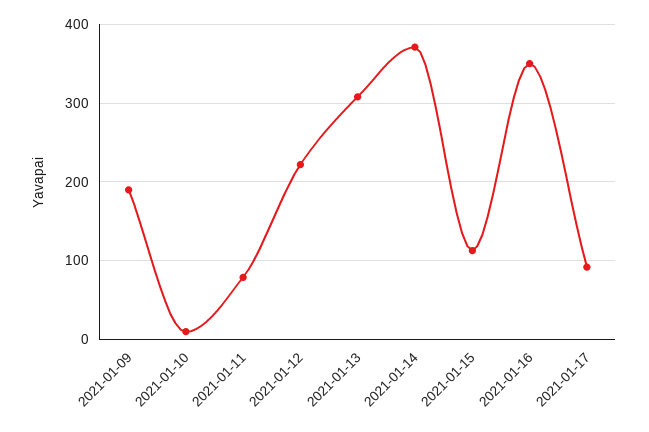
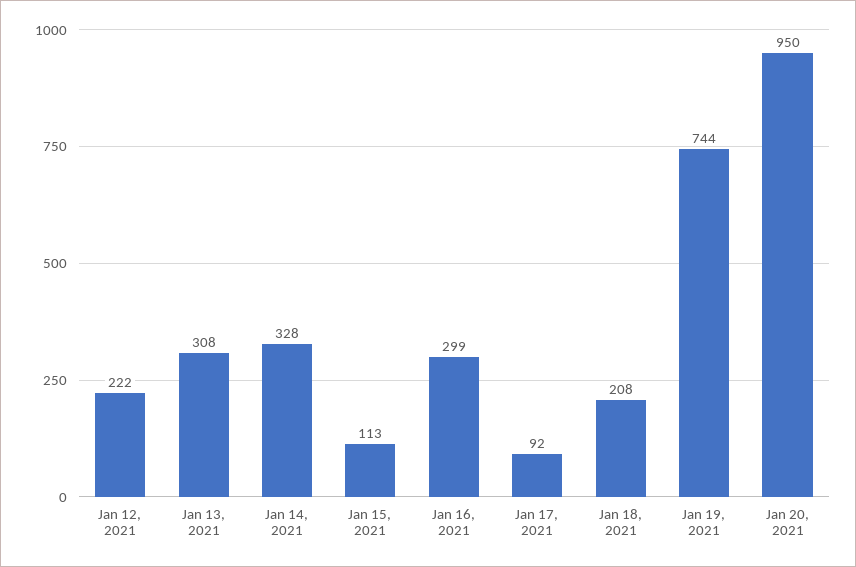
2021-01-09: 190 -> none
2021-01-10: 10 -> none
2021-01-11: 80 -> none
2021-01-14: 370 -> 328
2021-01-16: 350 -> 299
Jan 18, 2021: none -> 208
Jan 19, 2021: none -> 744
Jan 20, 2021: none -> 950

